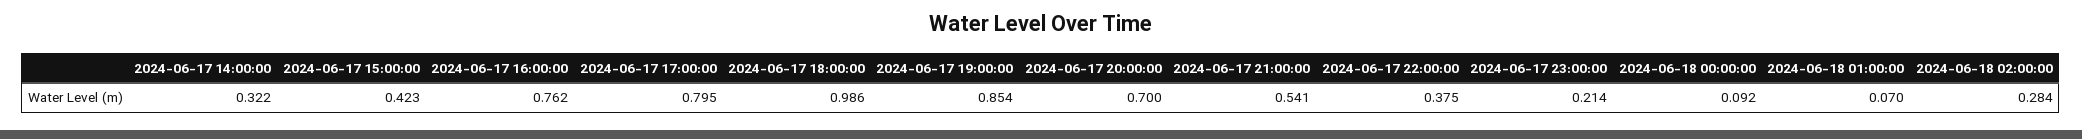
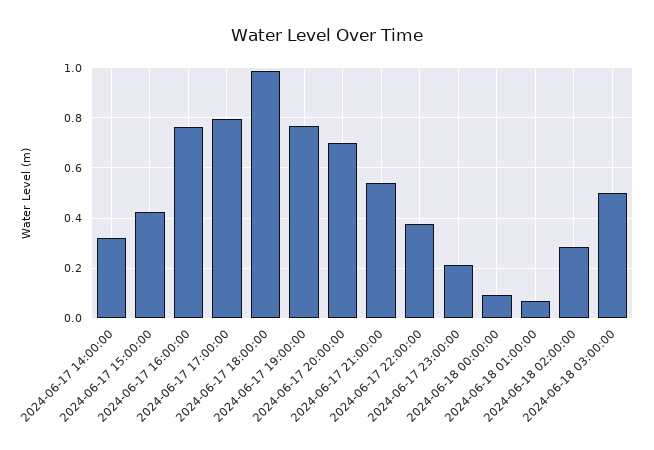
2024-06-17 19:00:00: 0.854 -> 0.775
2024-06-18 03:00:00: none -> 0.5

